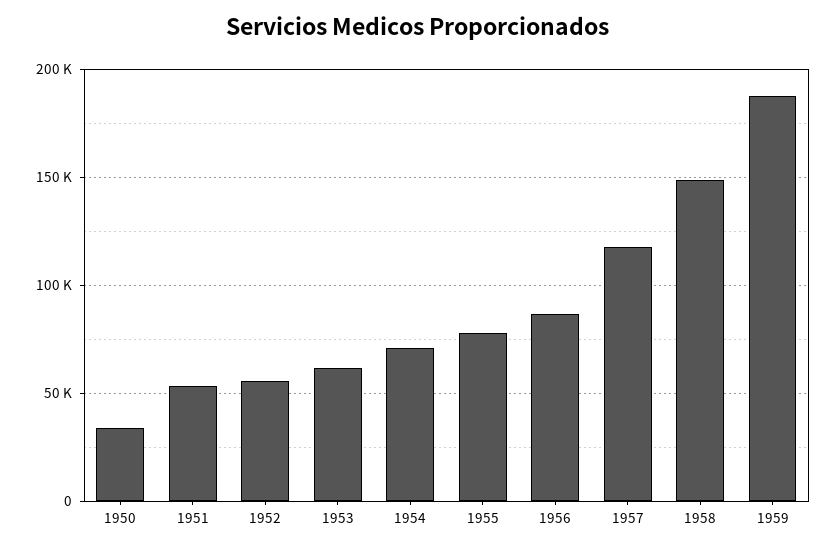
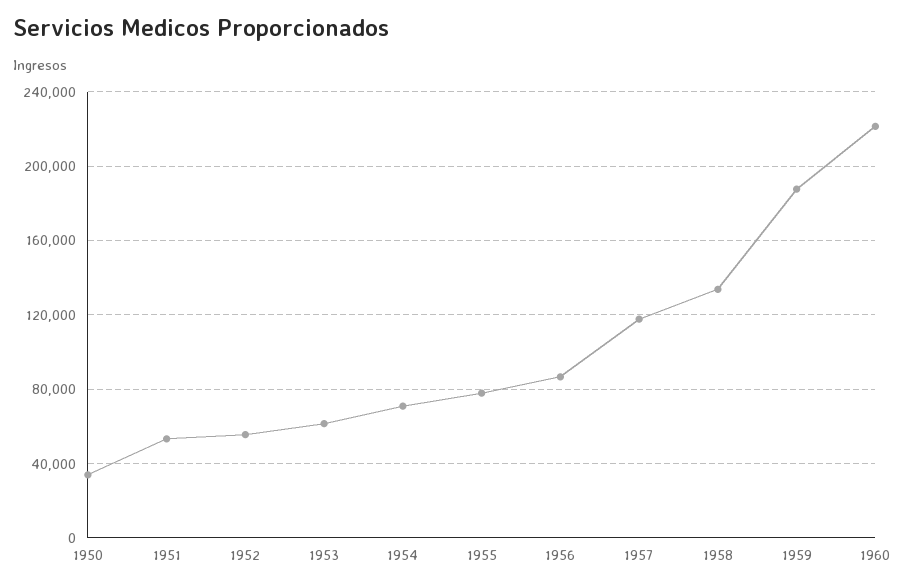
1958: 150000 -> 135000
1960: none -> 220000

